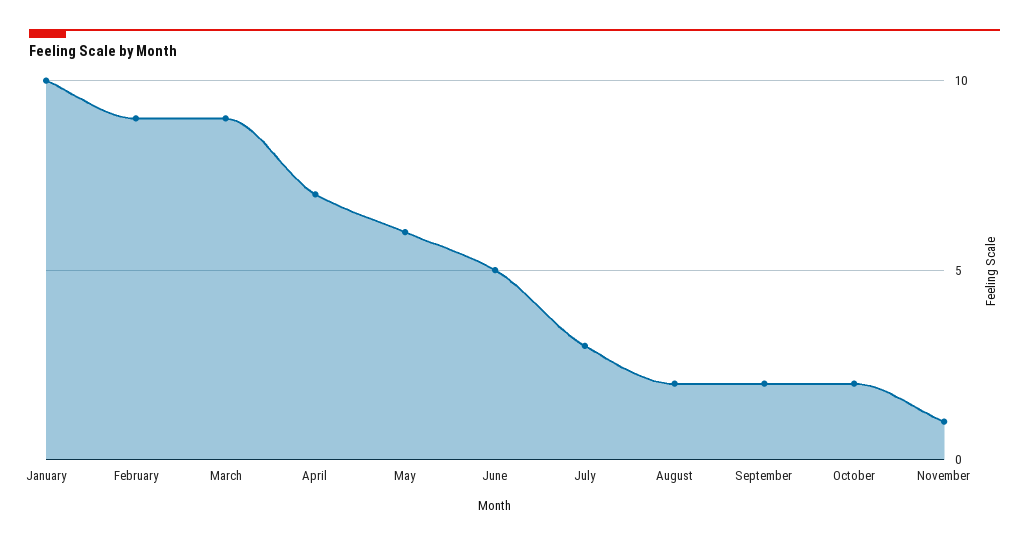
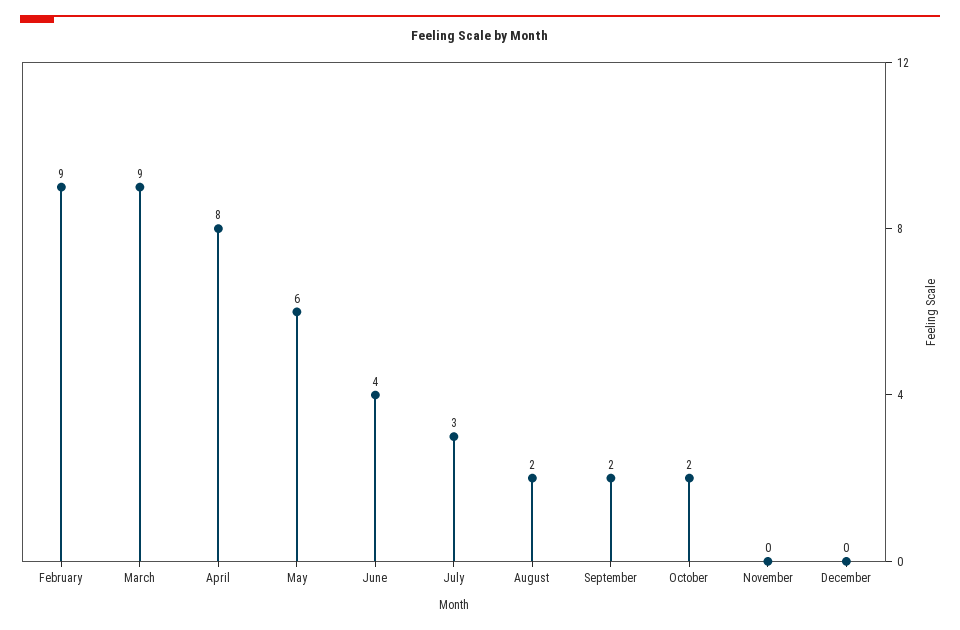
January: 10 -> none
April: 7 -> 8
June: 5 -> 4
November: 1 -> 0
December: none -> 0

